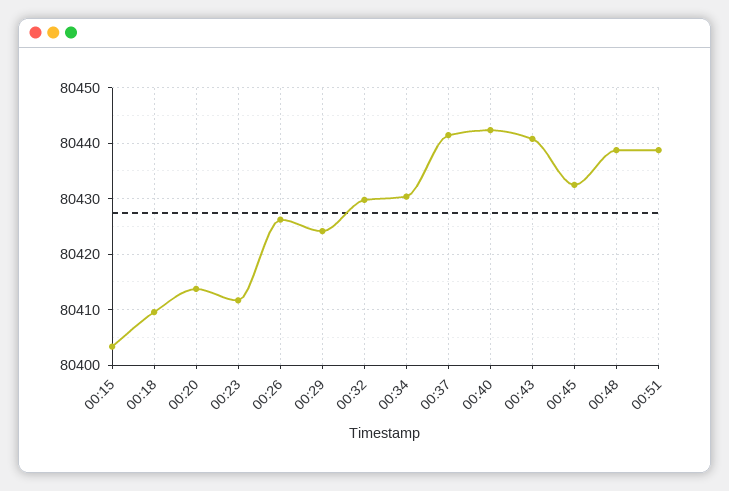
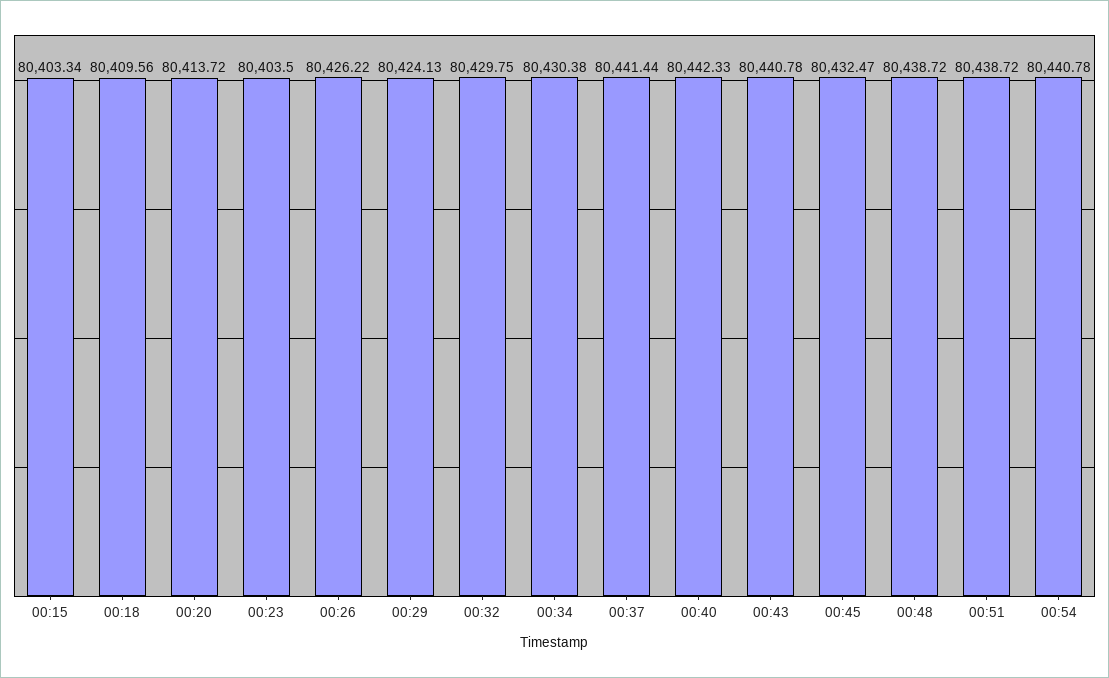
00:23: 80412 -> 80403.5
00:54: none -> 80440.78

